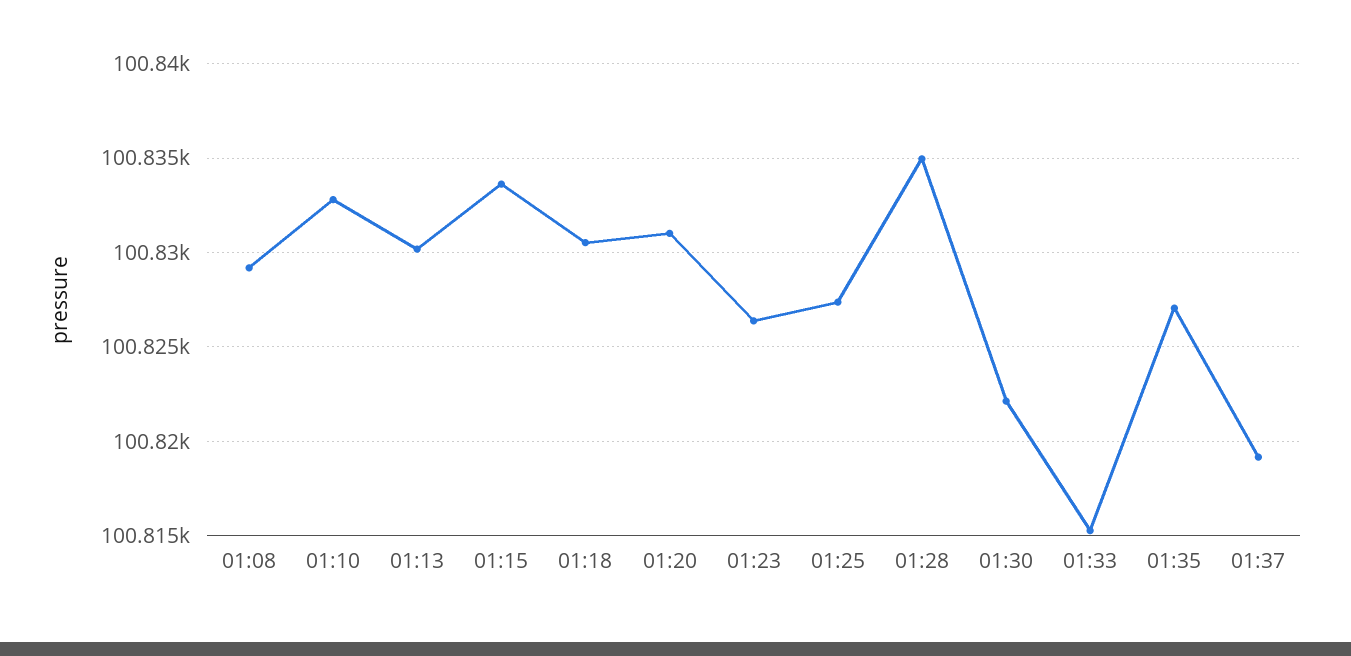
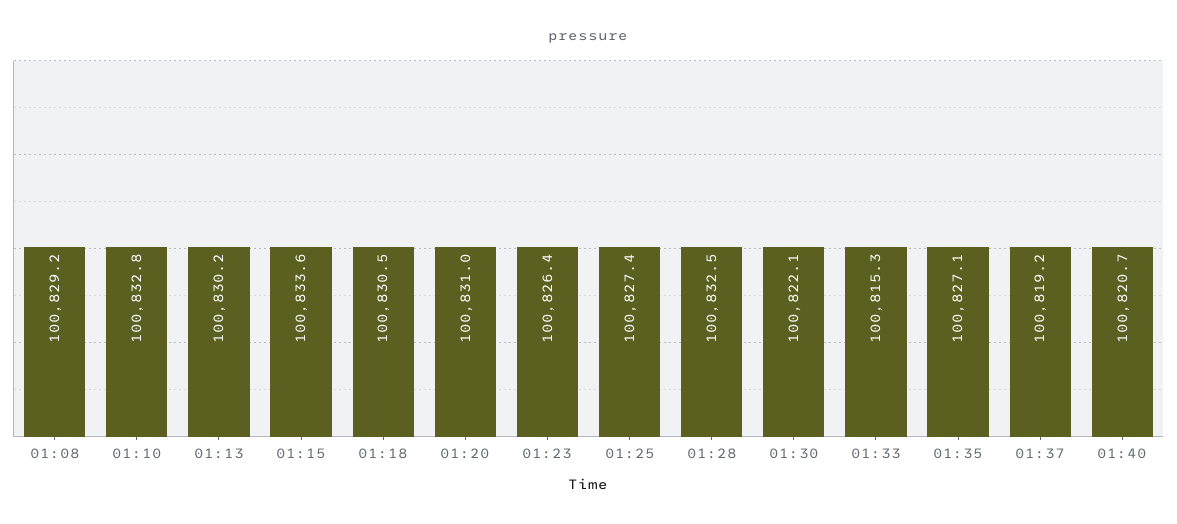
01:28: 100835 -> 100832.5
01:40: none -> 100820.7

